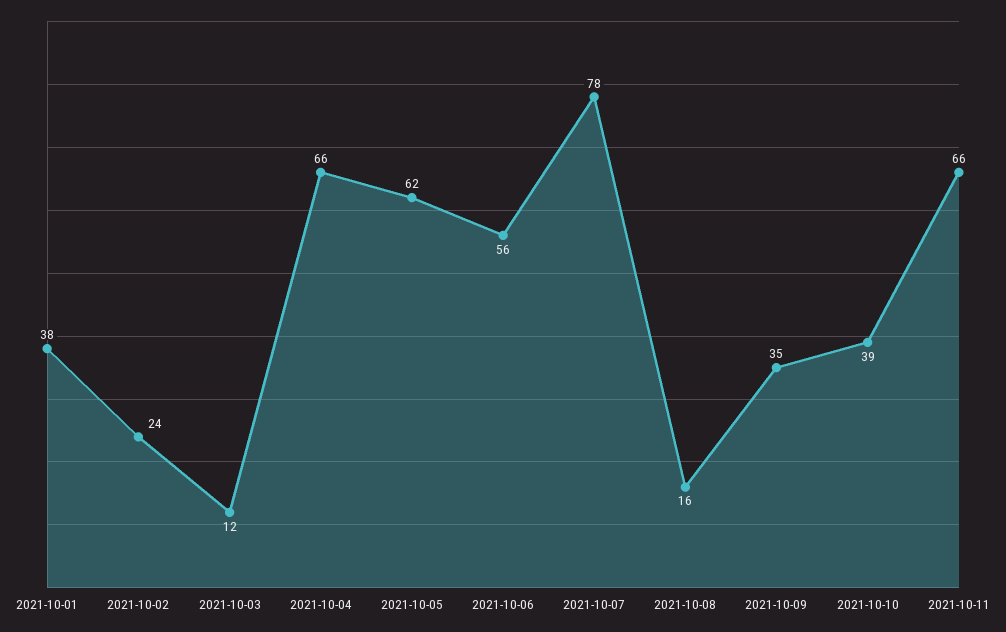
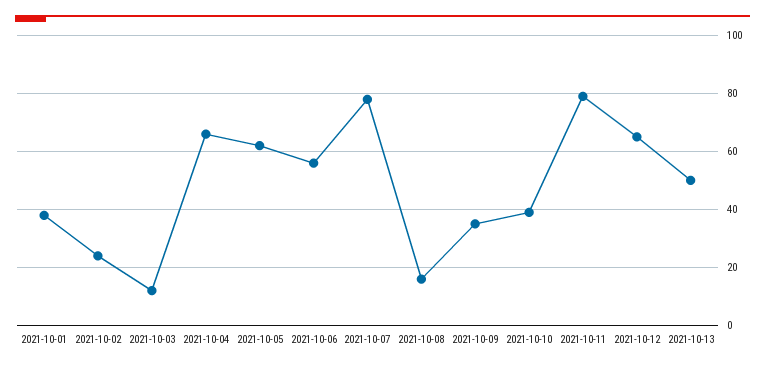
2021-10-11: 66 -> 80
2021-10-12: none -> 65
2021-10-13: none -> 50

